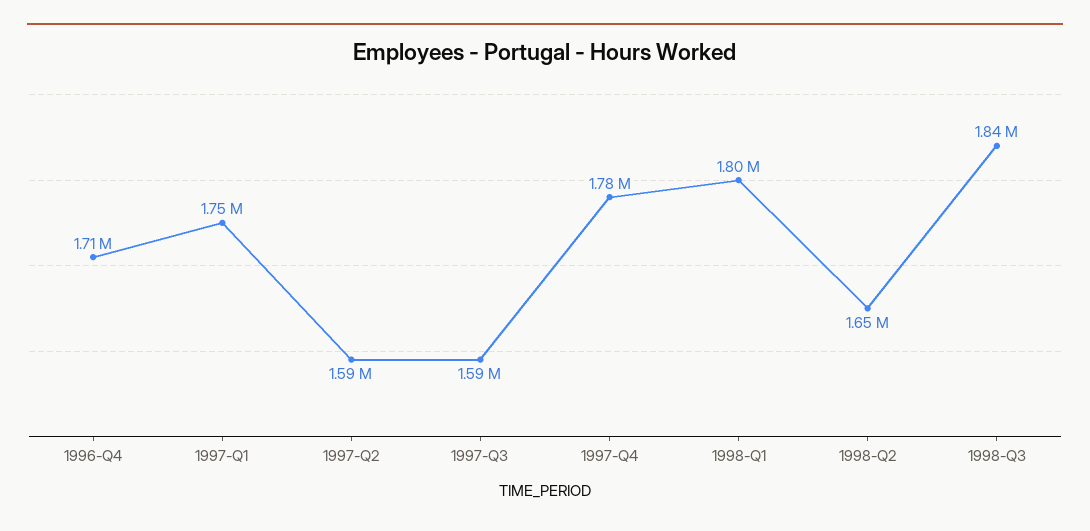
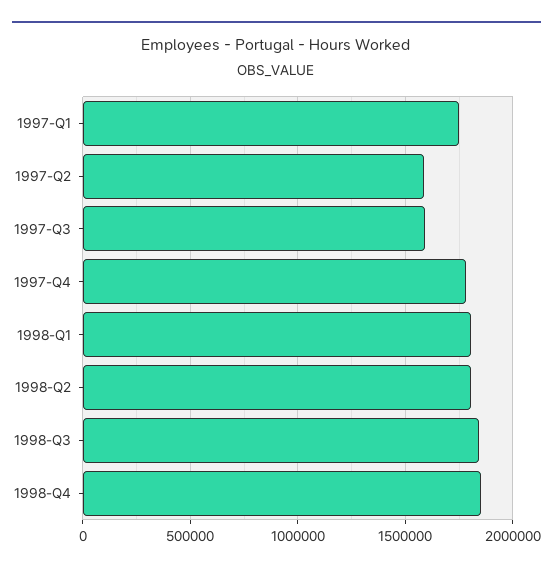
1996-Q4: 1710000 -> none
1998-Q2: 1650000 -> 1800000
1998-Q4: none -> 1850000

